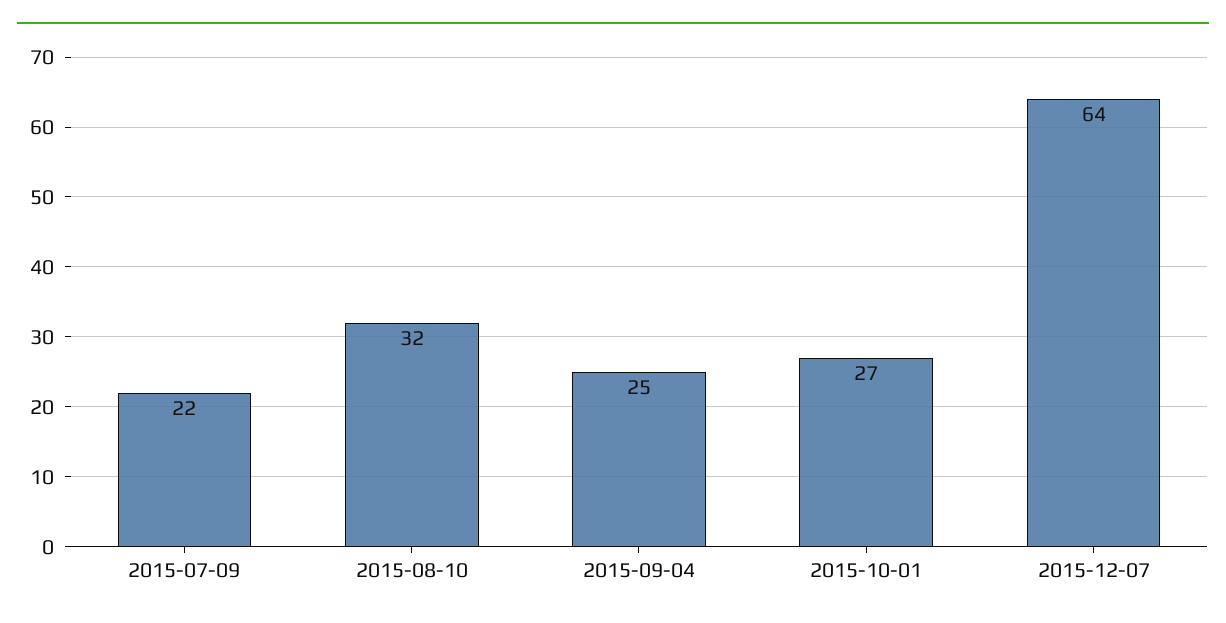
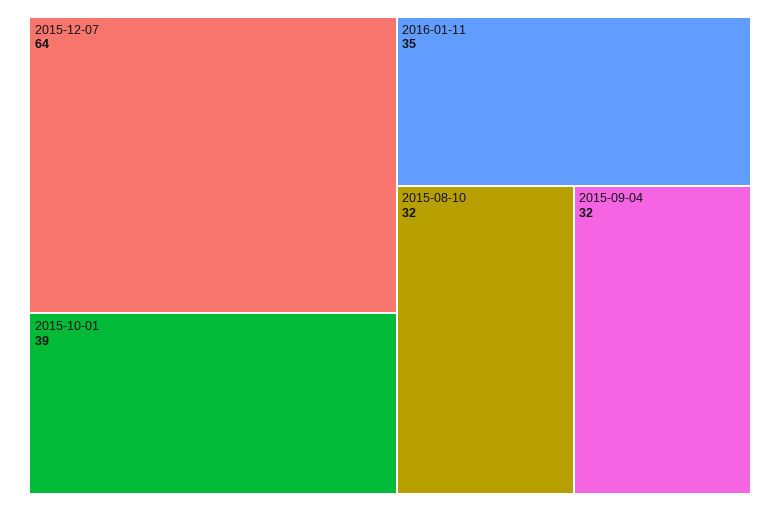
2015-07-09: 22 -> none
2015-09-04: 25 -> 32
2015-10-01: 27 -> 39
2016-01-11: none -> 35

